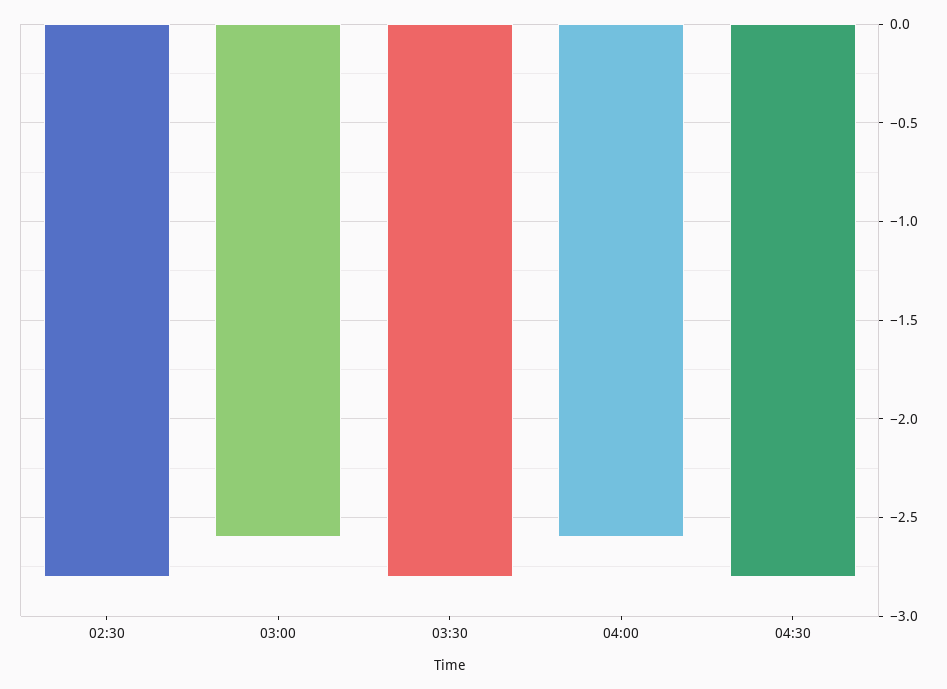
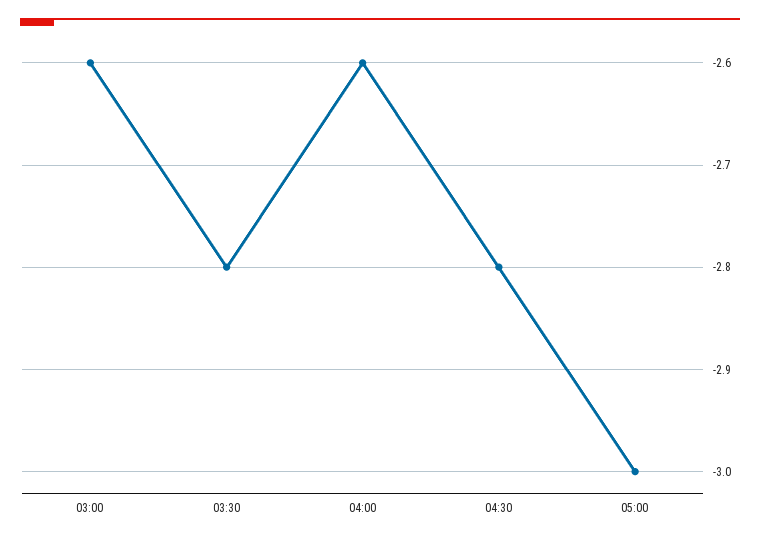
02:30: -2.8 -> none
05:00: none -> -3

